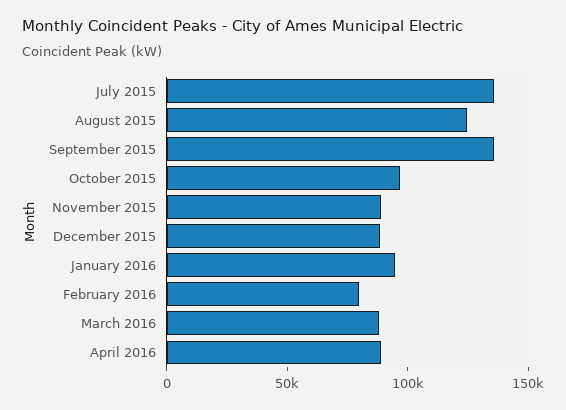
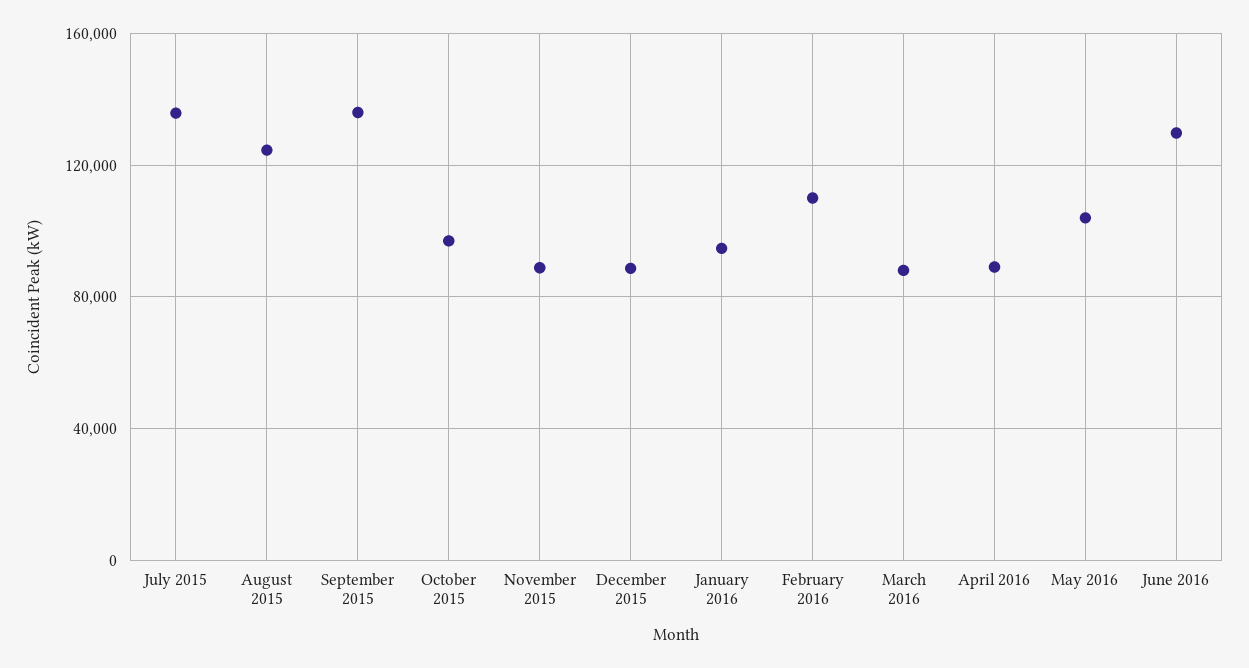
February 2016: 80000 -> 110000
May 2016: none -> 105000
June 2016: none -> 130000

